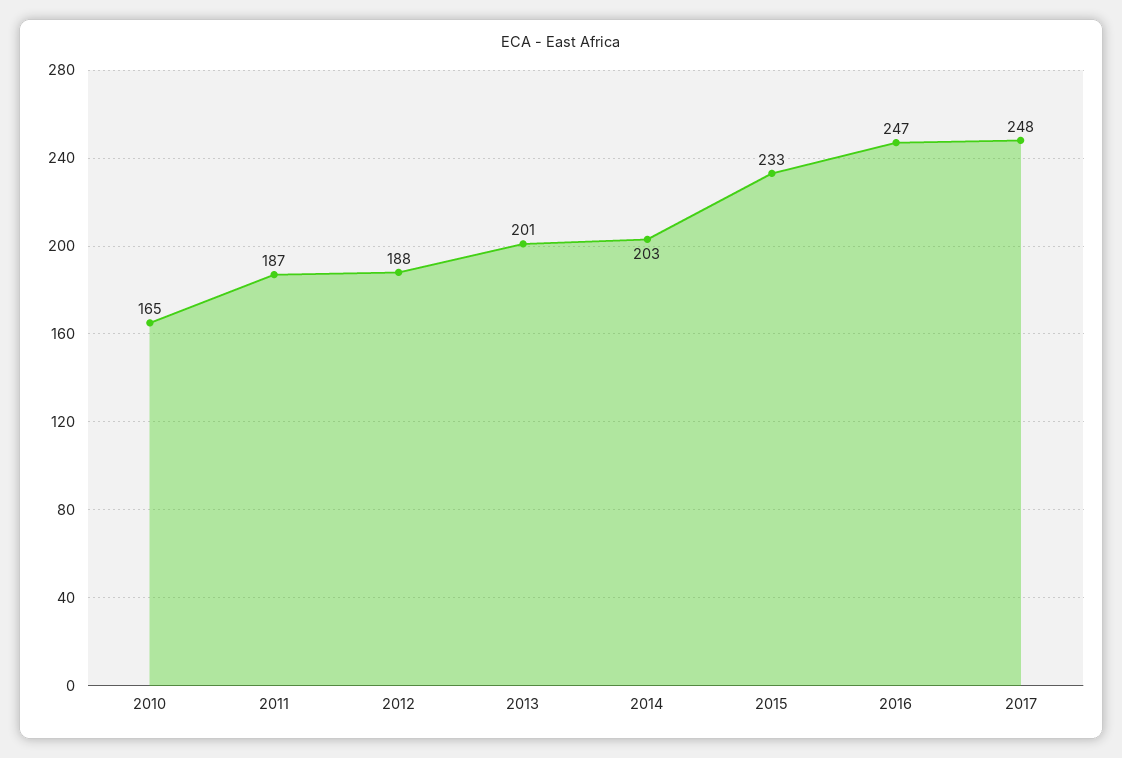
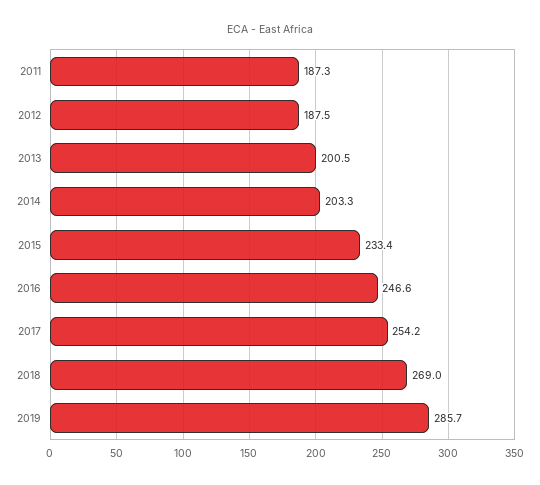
2010: 165 -> none
2017: 248 -> 254.2
2018: none -> 269
2019: none -> 285.7

